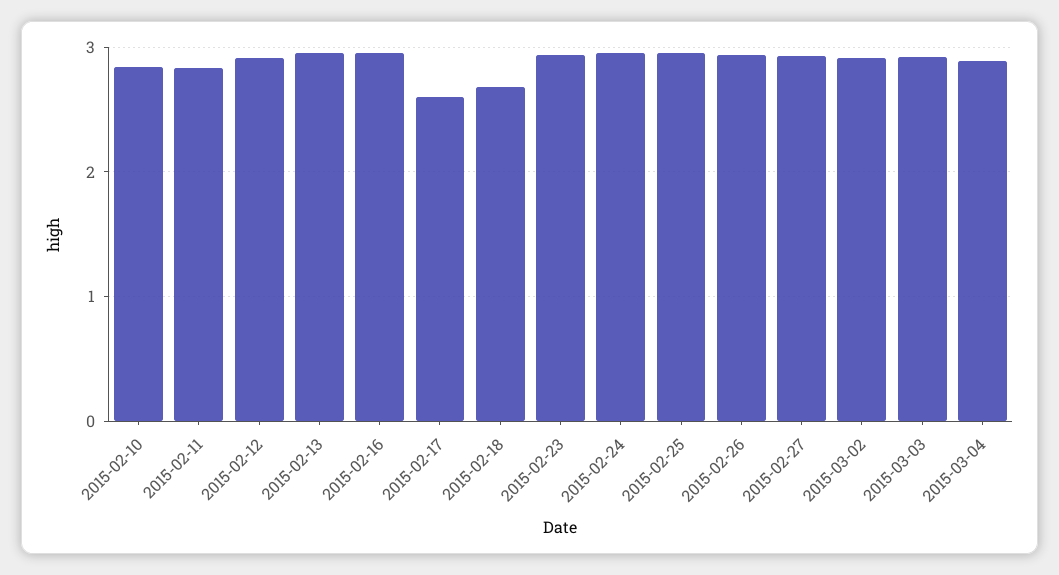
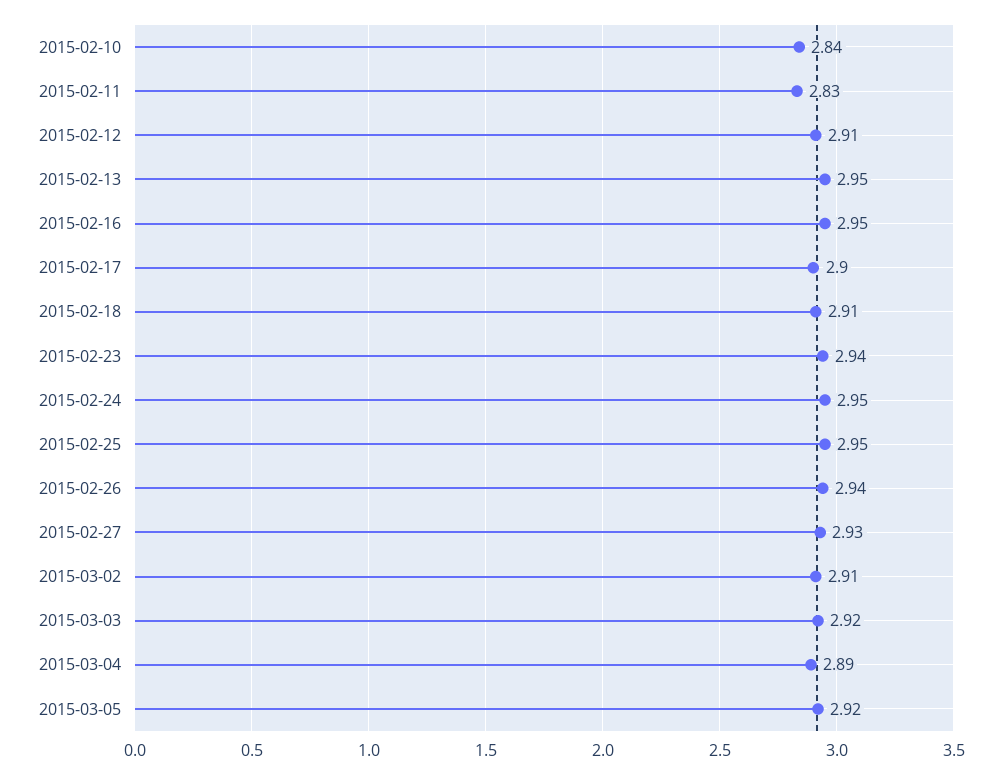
2015-02-17: 2.6 -> 2.9
2015-02-18: 2.7 -> 2.91
2015-03-05: none -> 2.92

